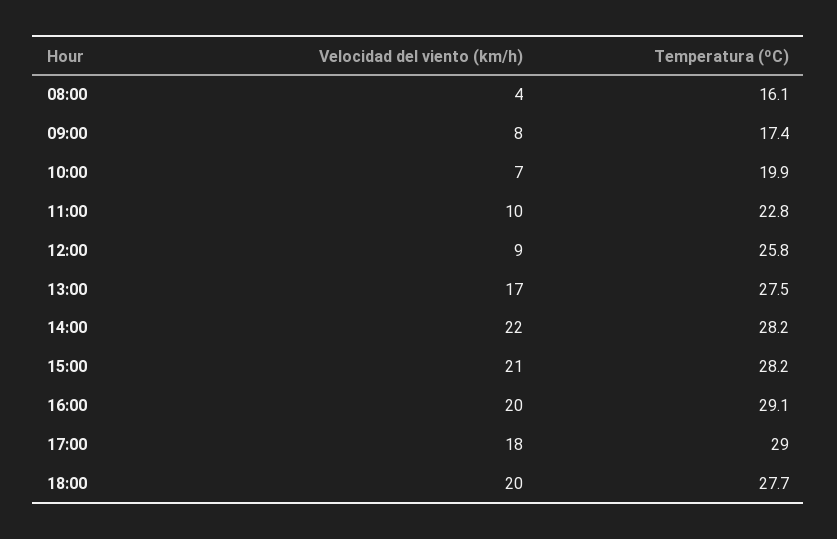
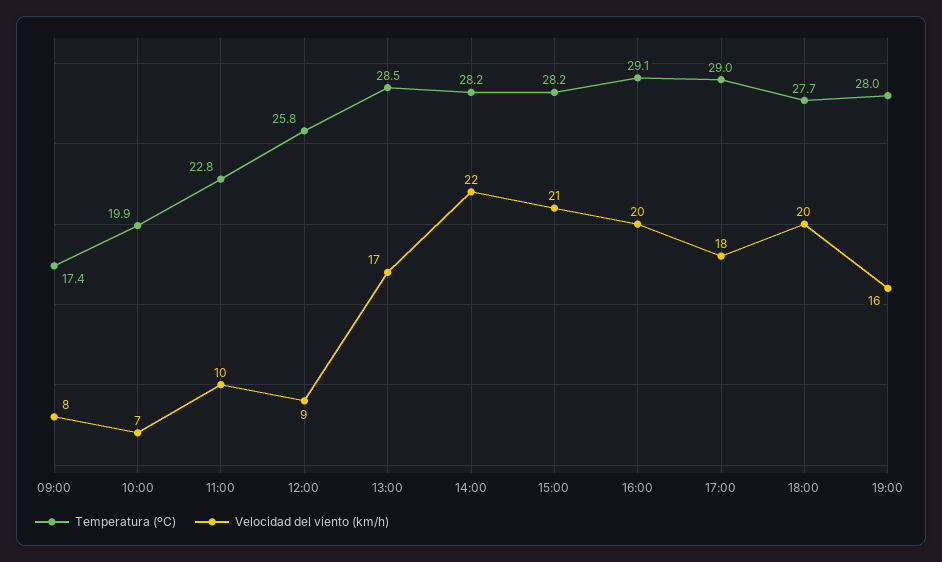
Velocidad del viento (km/h), 08:00: 4 -> none
Temperatura (ºC), 08:00: 16.1 -> none
Temperatura (ºC), 13:00: 27.5 -> 28.5
Temperatura (ºC), 19:00: none -> 28
Velocidad del viento (km/h), 19:00: none -> 16

